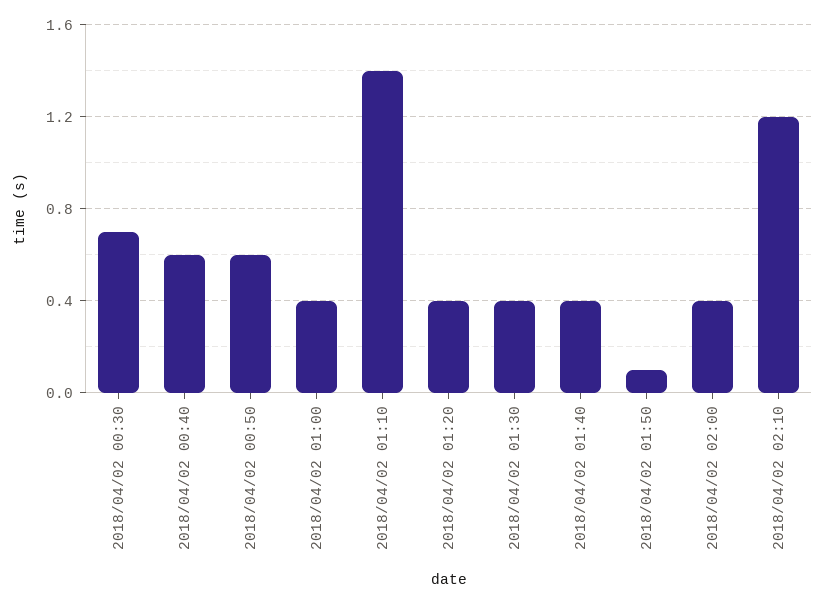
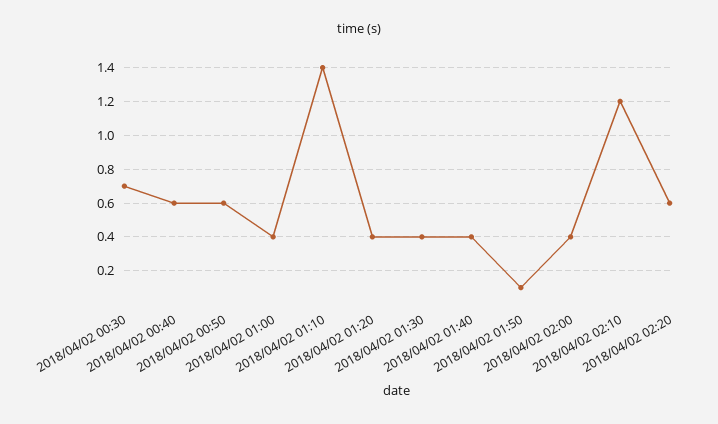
2018/04/02 02:20: none -> 0.6

